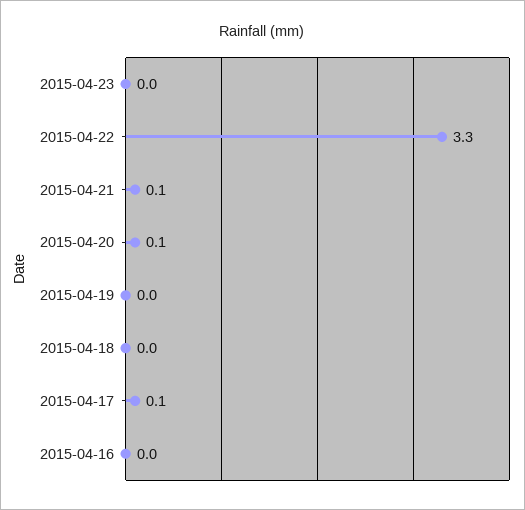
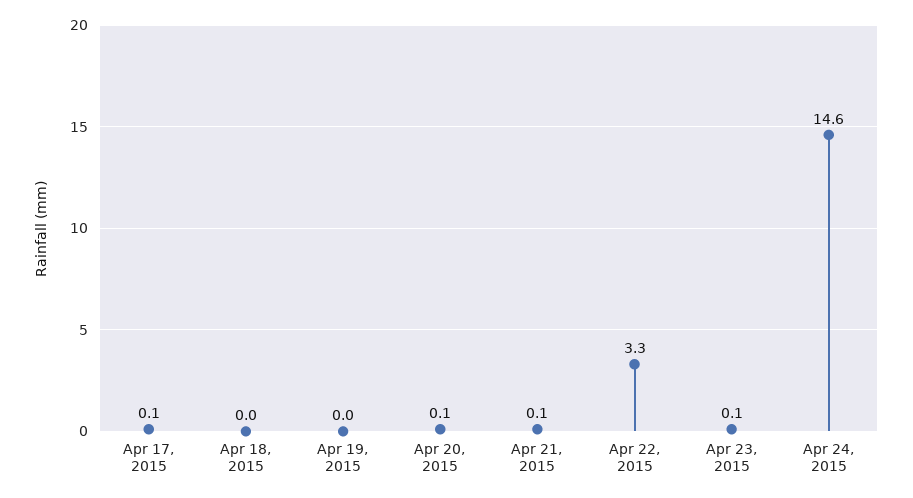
2015-04-23: 0 -> 0.1
2015-04-16: 0 -> none
Apr 24, 2015: none -> 14.6

